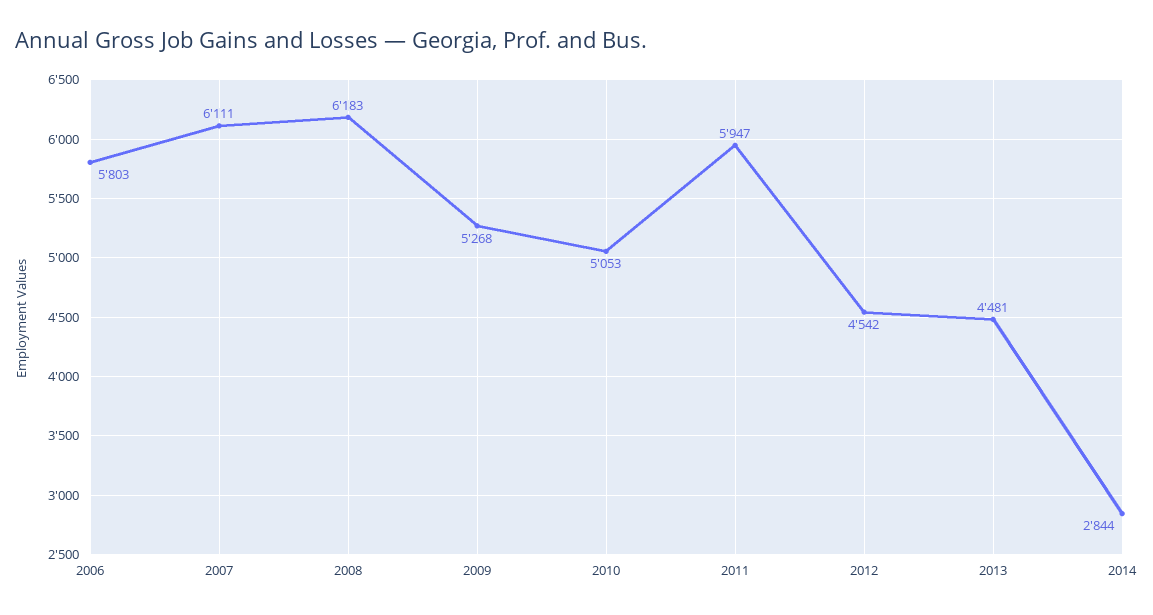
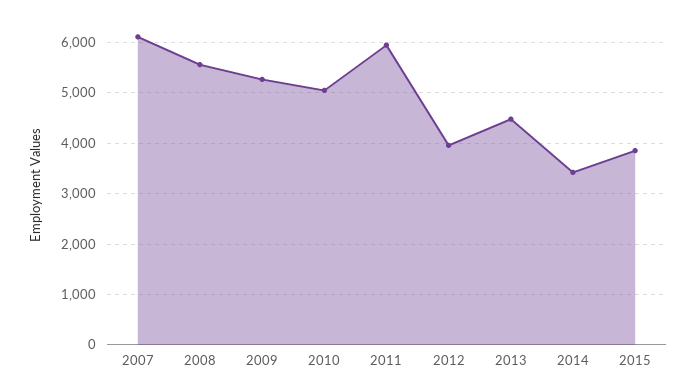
2006: 5803 -> none
2008: 6183 -> 5600
2012: 4542 -> 4000
2014: 2844 -> 3400
2015: none -> 3800

